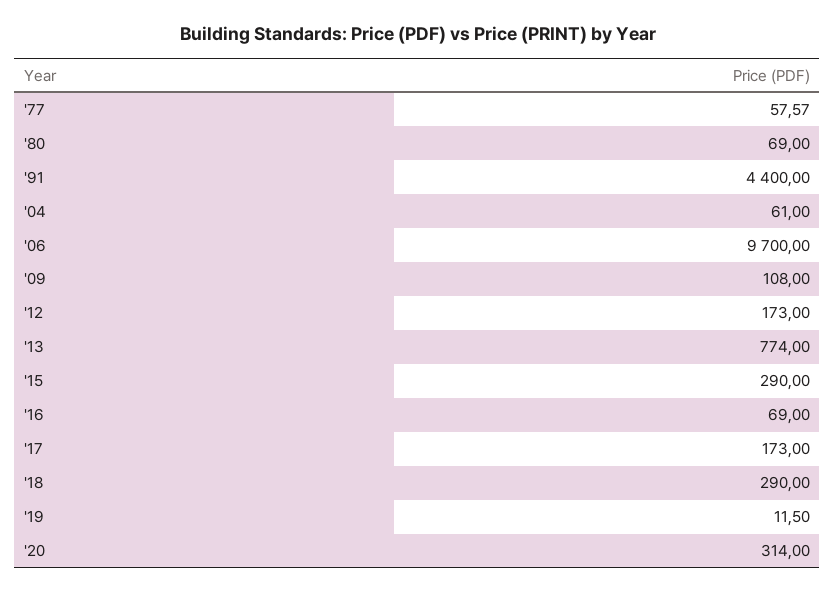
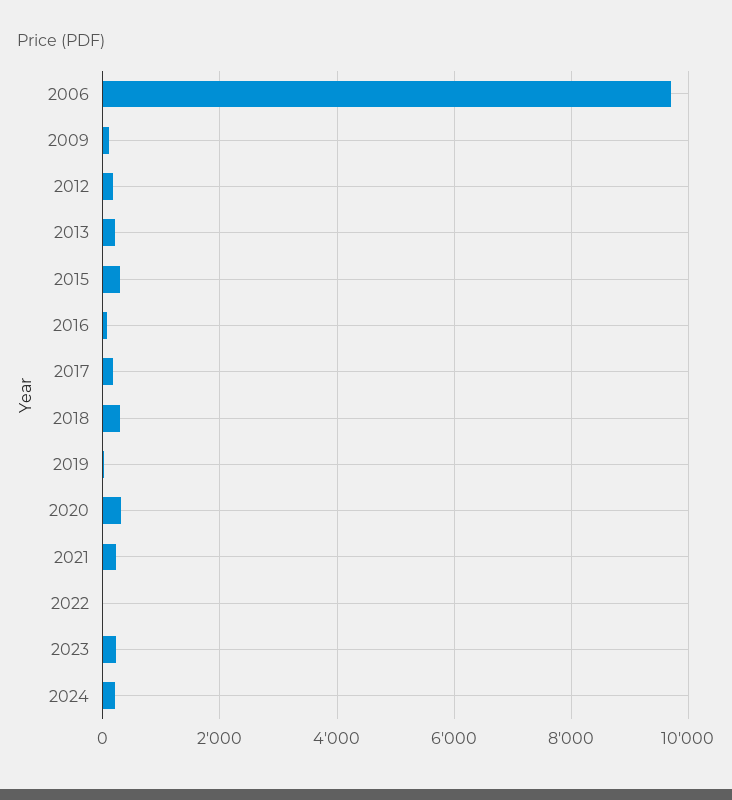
'77: 57.57 -> none
'80: 69 -> none
'91: 4400 -> none
'04: 61 -> none
'13: 774 -> 200
2021: none -> 200
2022: none -> 0
2023: none -> 200
2024: none -> 200

